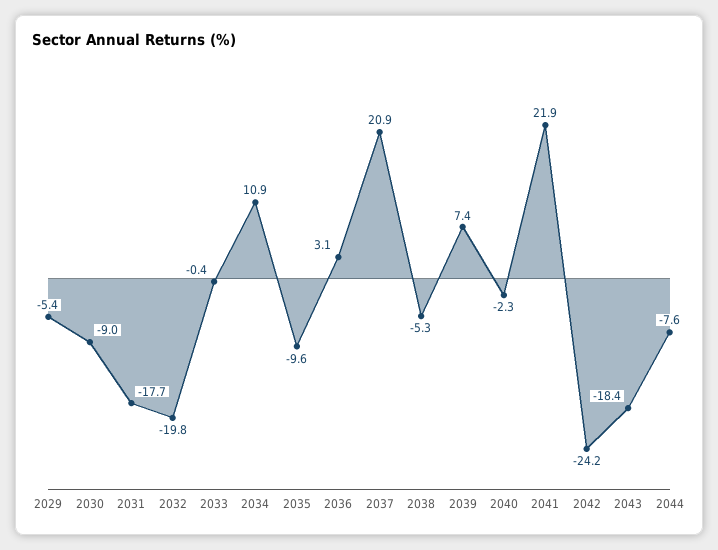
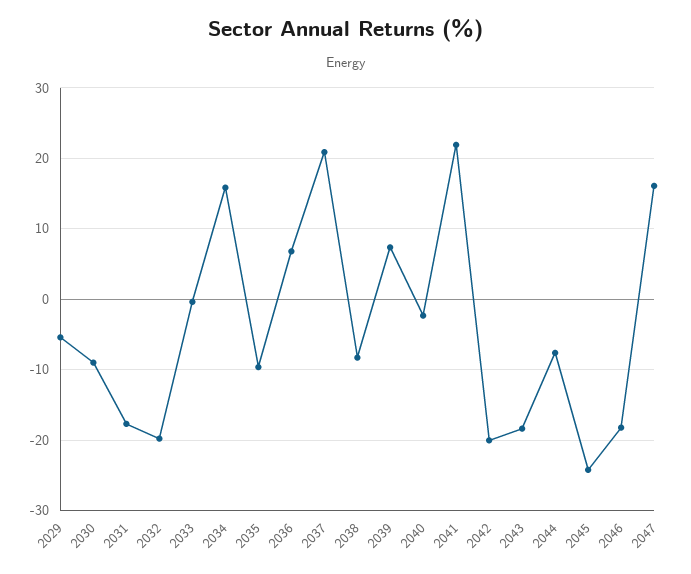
2034: 10.9 -> 16
2036: 3.1 -> 7
2038: -5.3 -> -8
2042: -24.2 -> -20
2045: none -> -24
2046: none -> -18
2047: none -> 16

